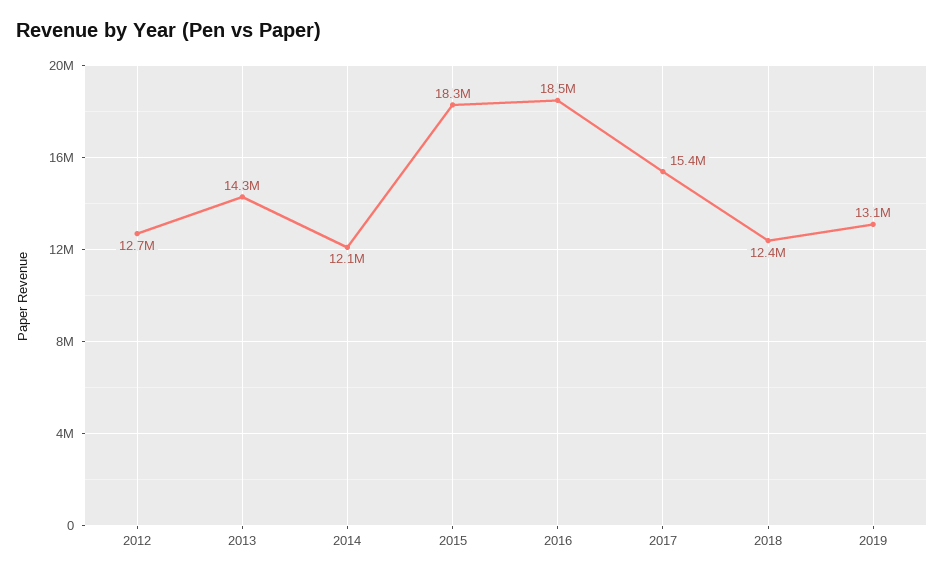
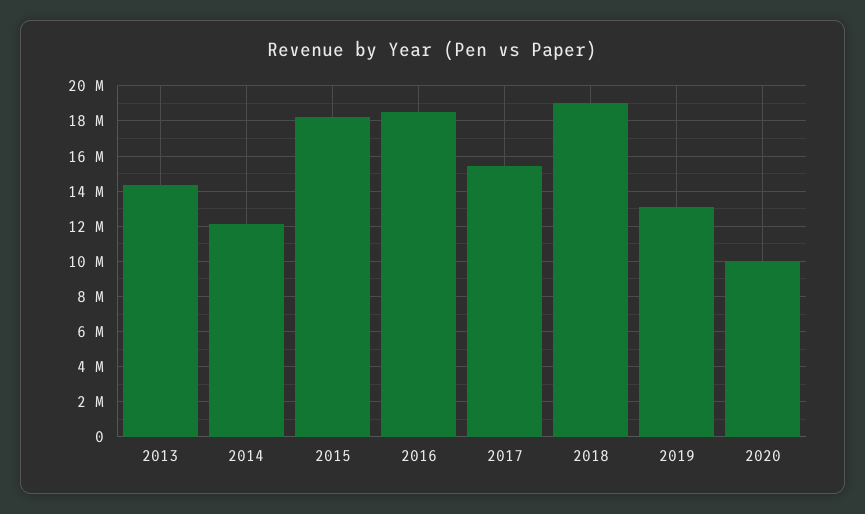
2012: 12700000 -> none
2018: 12400000 -> 19000000
2020: none -> 10000000

